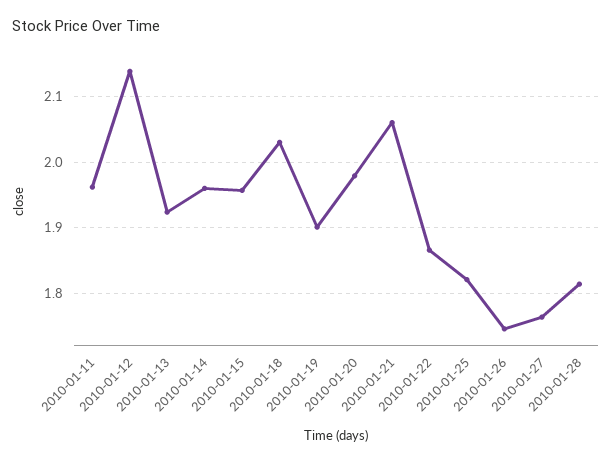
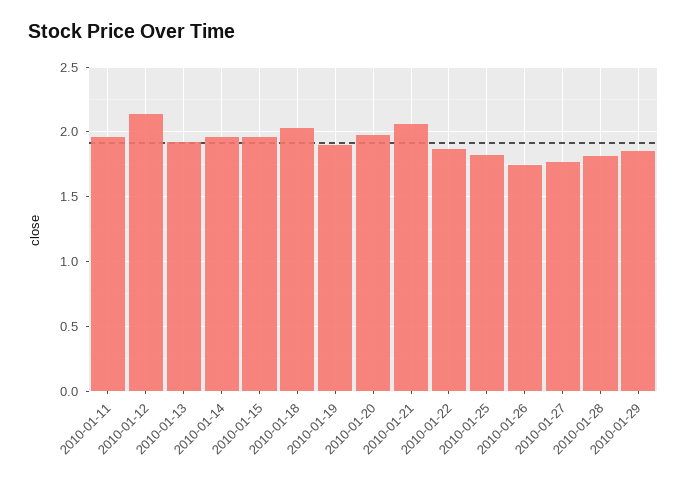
2010-01-29: none -> 1.85

